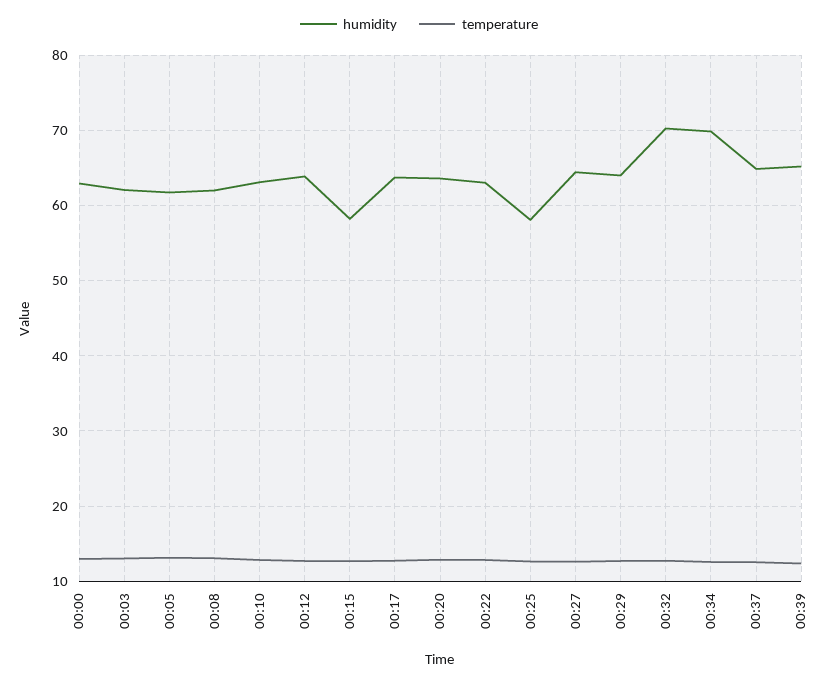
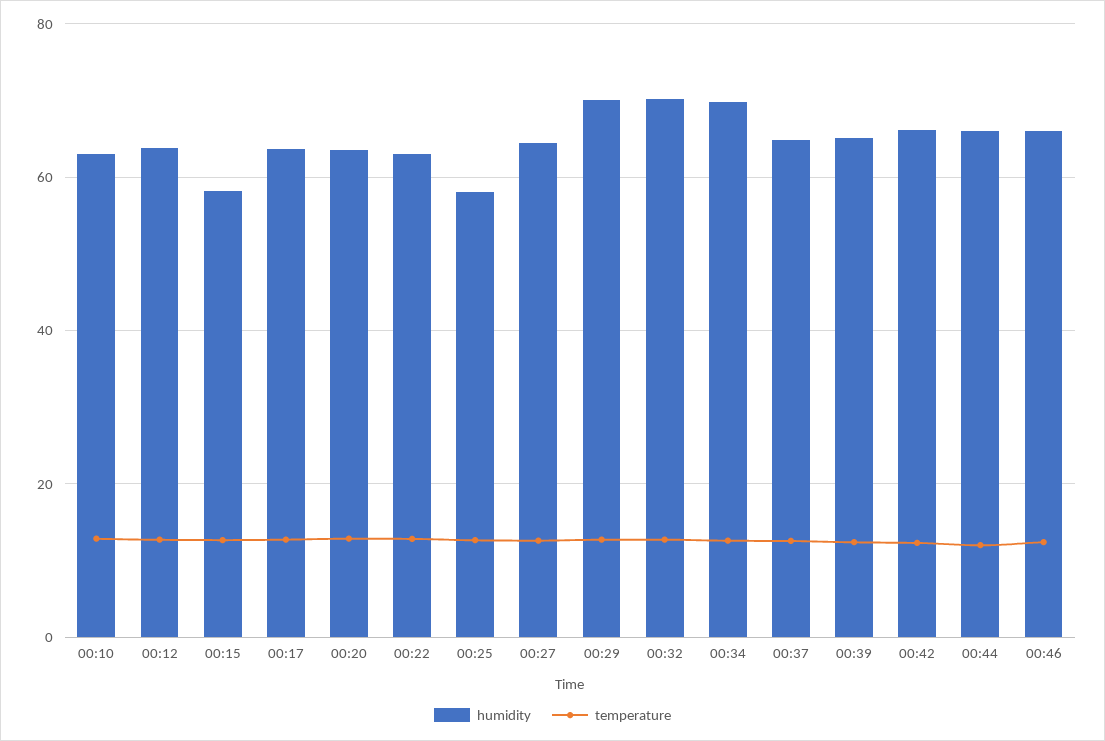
humidity, 00:00: 63 -> none
temperature, 00:00: 13 -> none
humidity, 00:03: 62 -> none
temperature, 00:03: 13 -> none
humidity, 00:05: 62 -> none
temperature, 00:05: 13 -> none
humidity, 00:08: 62 -> none
temperature, 00:08: 13 -> none
humidity, 00:29: 64 -> 70
humidity, 00:42: none -> 66
temperature, 00:42: none -> 12
humidity, 00:44: none -> 66
temperature, 00:44: none -> 12
humidity, 00:46: none -> 66
temperature, 00:46: none -> 12

